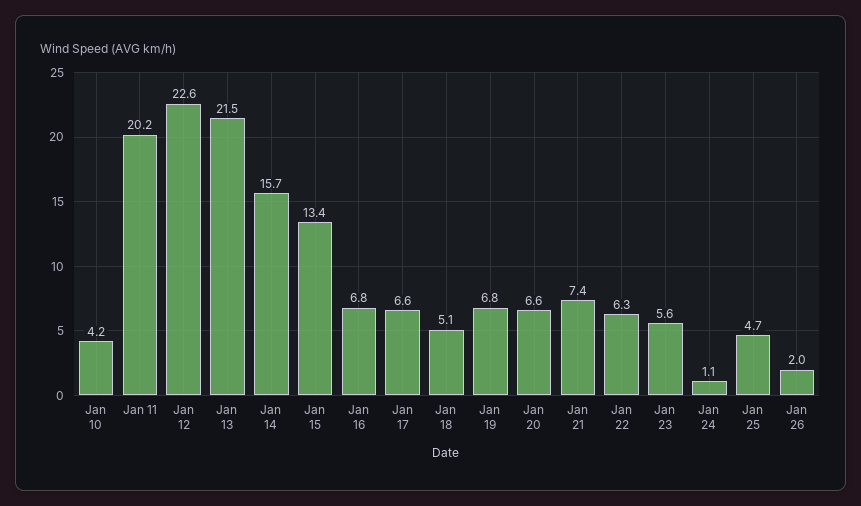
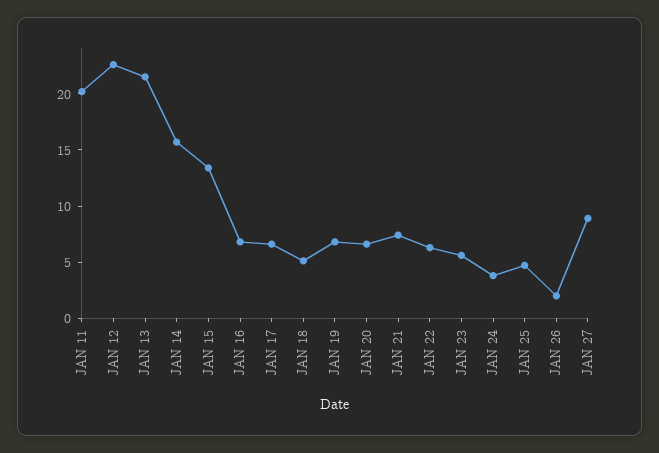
Jan 10: 4.2 -> none
Jan 24: 1.1 -> 4
JAN 27: none -> 9

